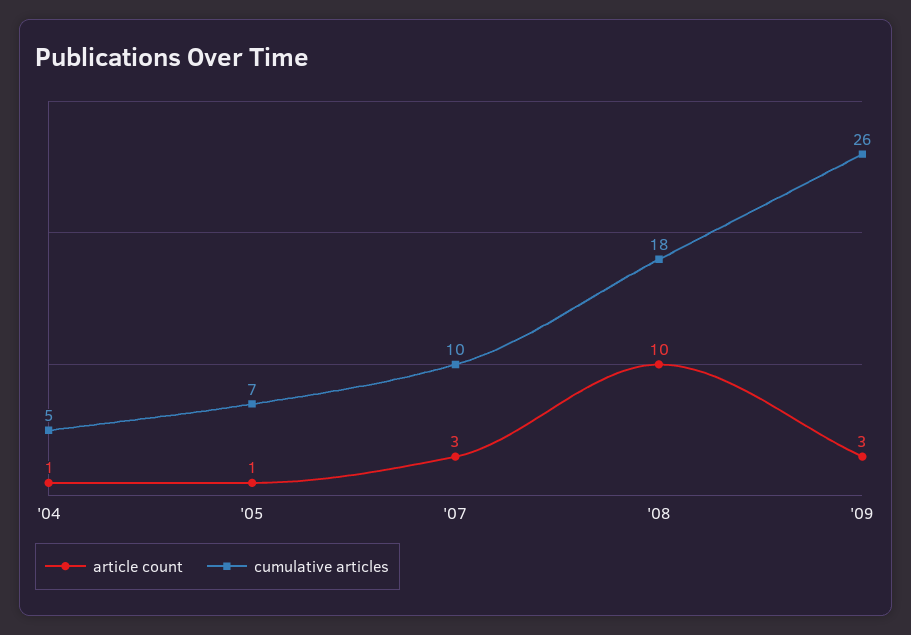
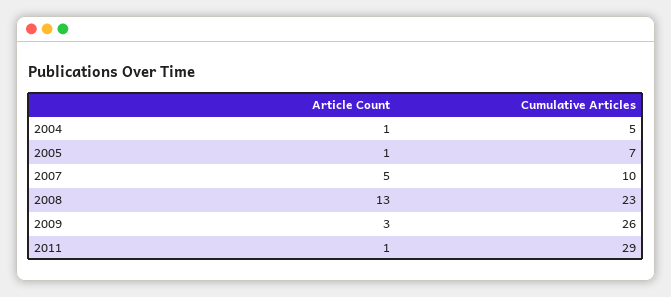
article count, '07: 3 -> 5
article count, '08: 10 -> 13
cumulative articles, '08: 18 -> 23
article count, 2011: none -> 1
cumulative articles, 2011: none -> 29

